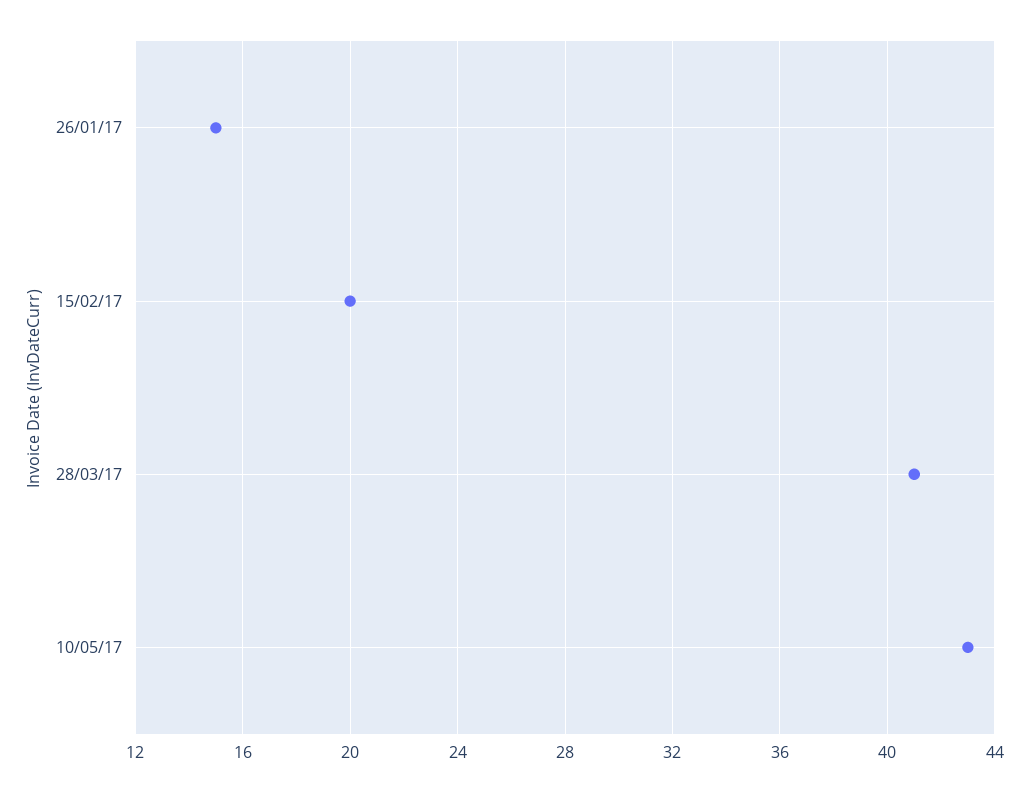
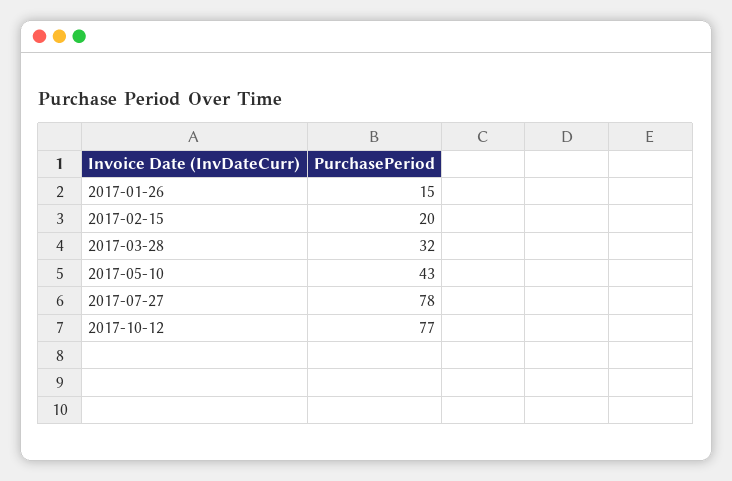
28/03/17: 41 -> 32
2017-07-27: none -> 78
2017-10-12: none -> 77

